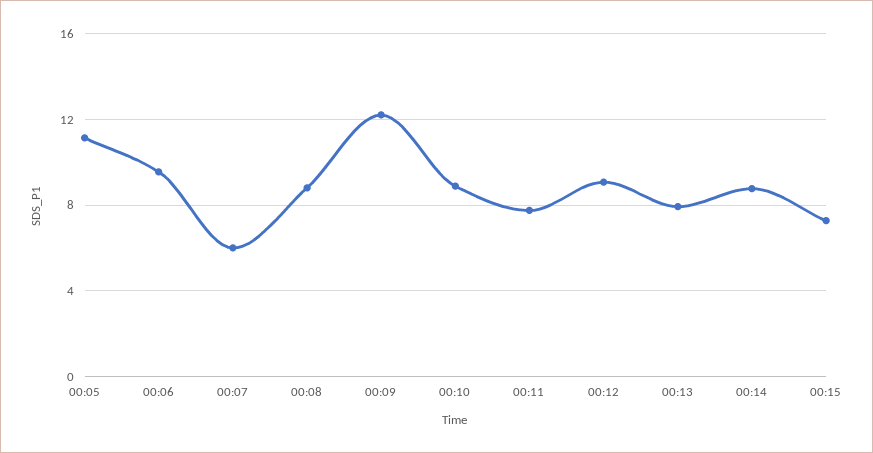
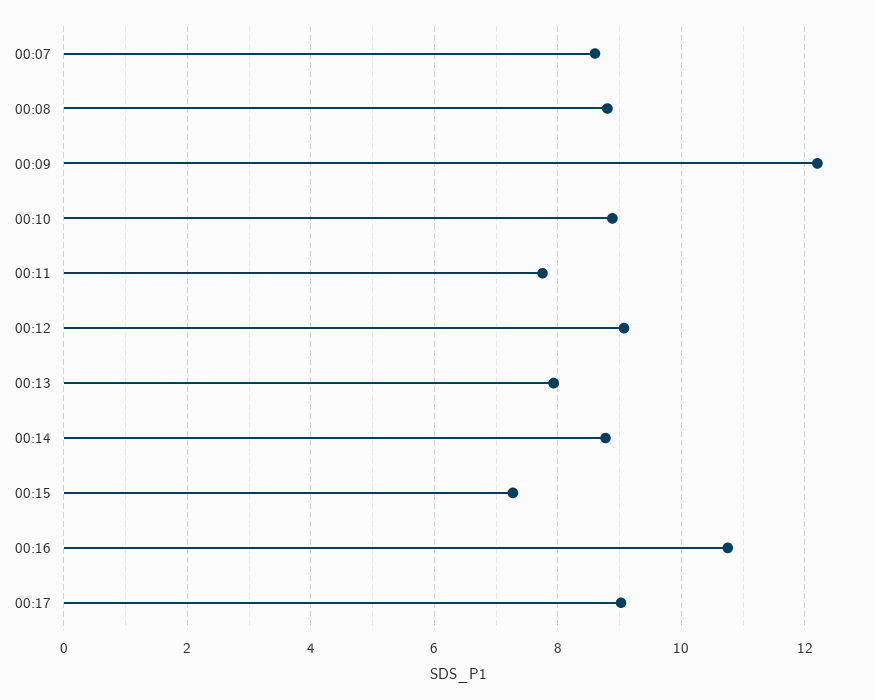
00:05: 11 -> none
00:06: 9.5 -> none
00:07: 6 -> 8.6
00:16: none -> 10.8
00:17: none -> 9

